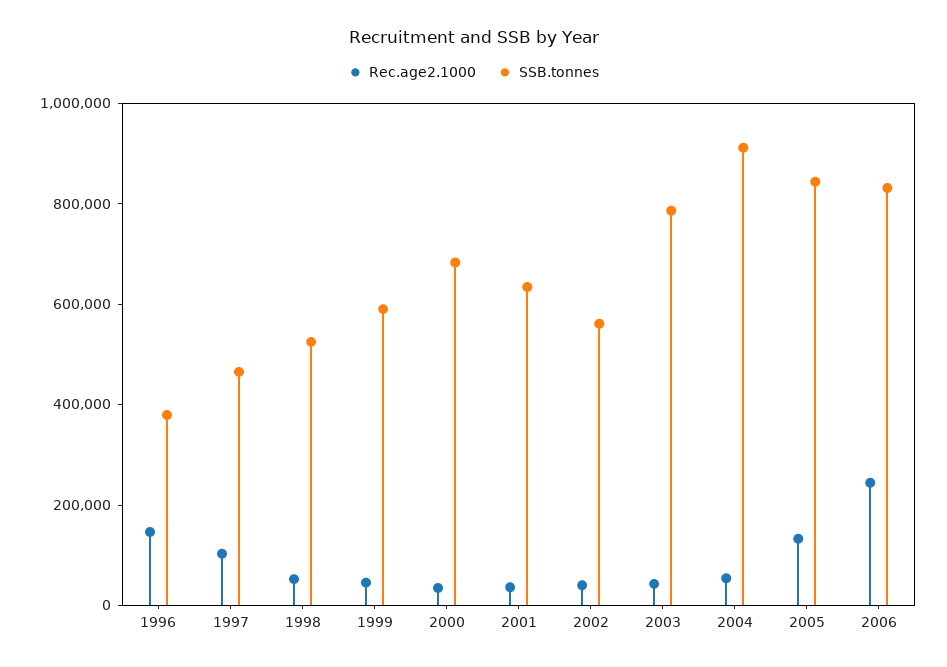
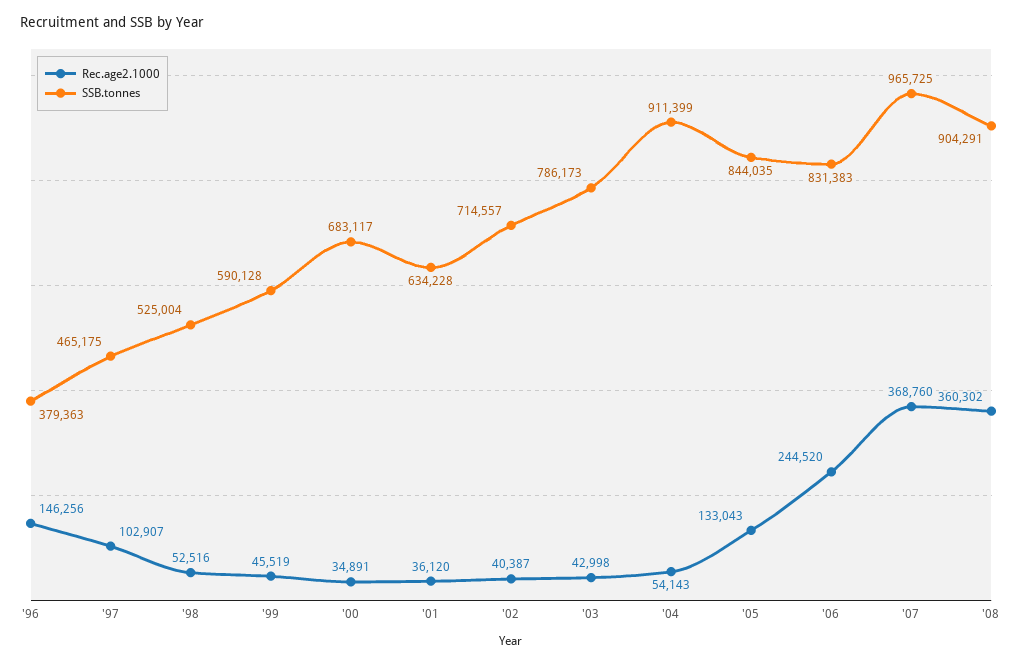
SSB.tonnes, 2002: 550000 -> 714557
Rec.age2.1000, '07: none -> 368760
SSB.tonnes, '07: none -> 965725
Rec.age2.1000, '08: none -> 360302
SSB.tonnes, '08: none -> 904291

